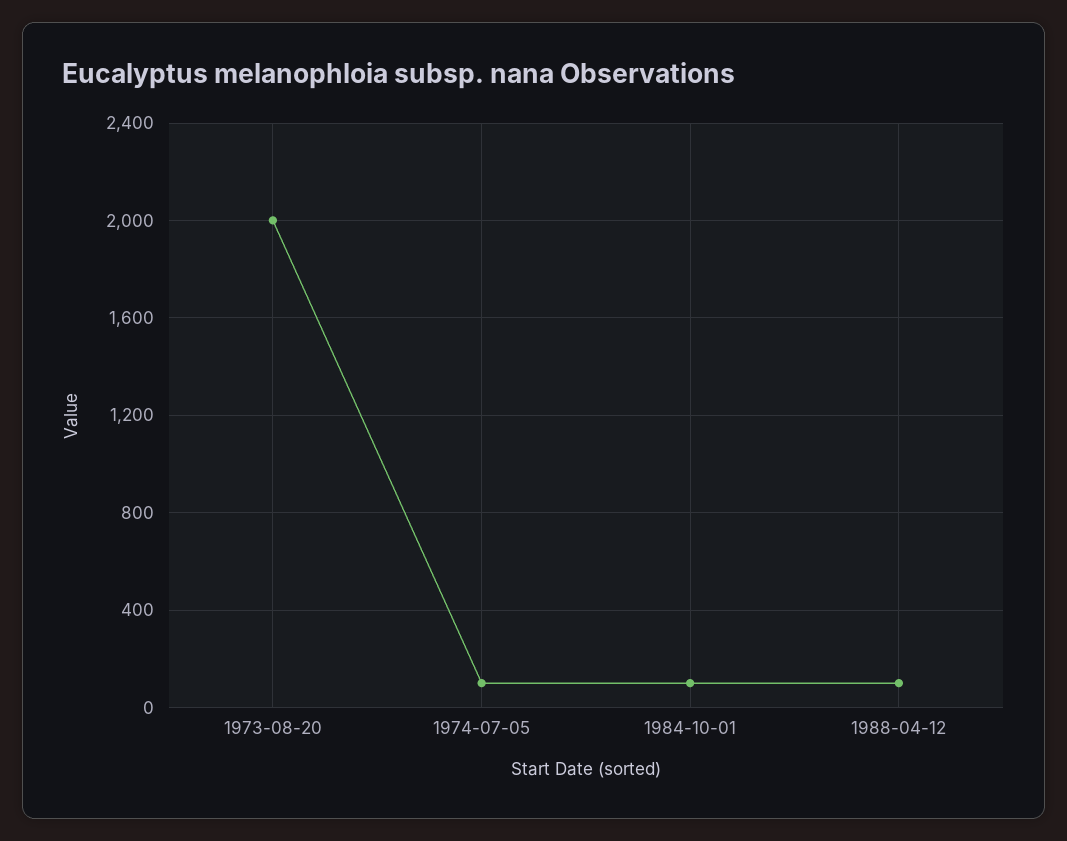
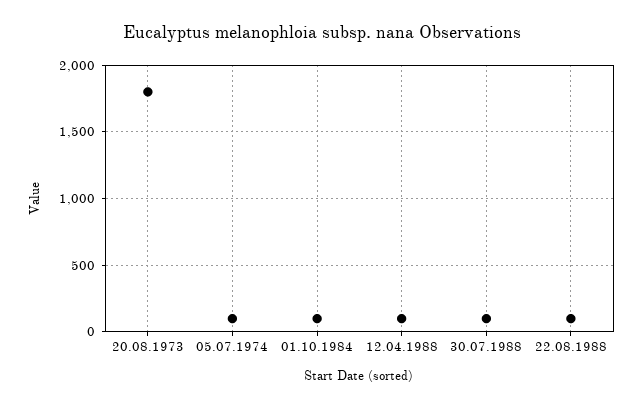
1973-08-20: 2000 -> 1800
30.07.1988: none -> 100
22.08.1988: none -> 100

